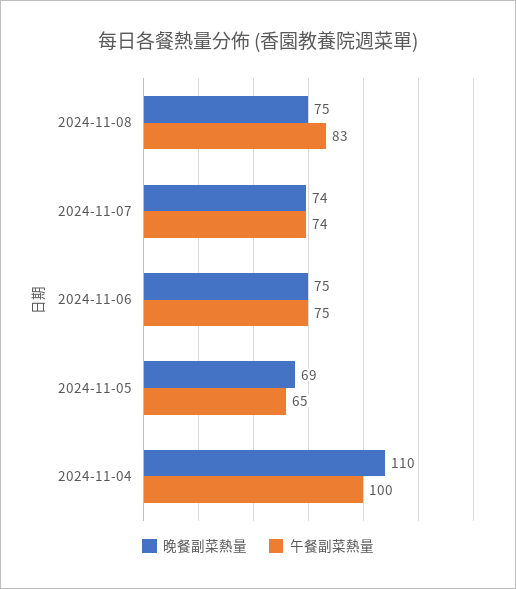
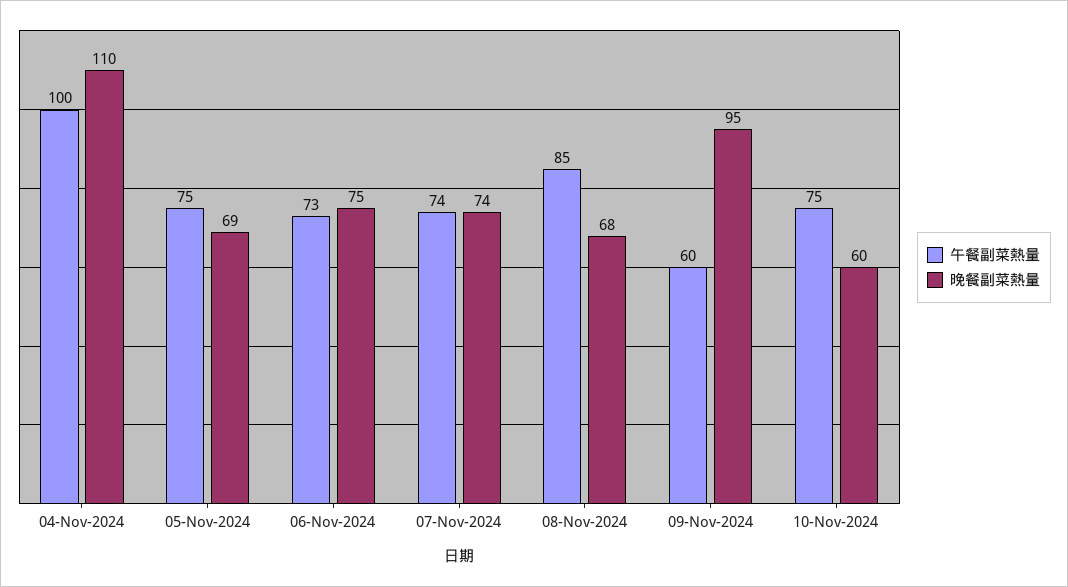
晚餐副菜熱量, 2024-11-08: 75 -> 68
午餐副菜熱量, 2024-11-08: 83 -> 85
午餐副菜熱量, 2024-11-06: 75 -> 73
午餐副菜熱量, 2024-11-05: 65 -> 75
午餐副菜熱量, 09-Nov-2024: none -> 60
晚餐副菜熱量, 09-Nov-2024: none -> 95
午餐副菜熱量, 10-Nov-2024: none -> 75
晚餐副菜熱量, 10-Nov-2024: none -> 60

